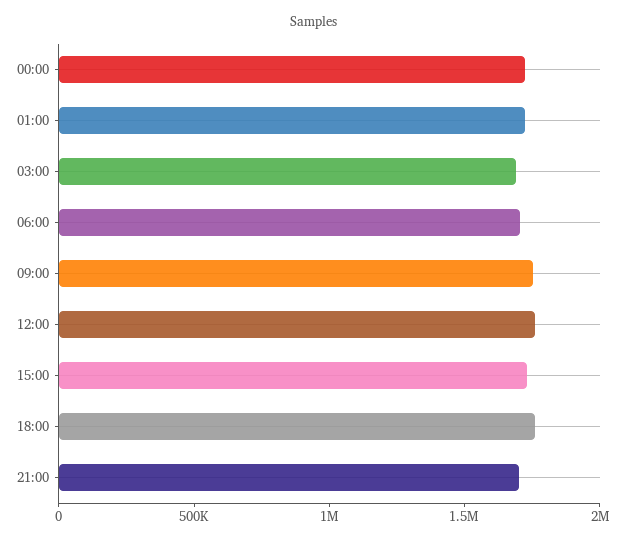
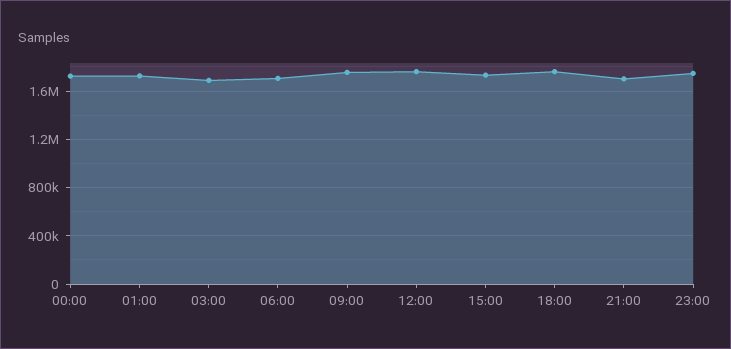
23:00: none -> 1750000

